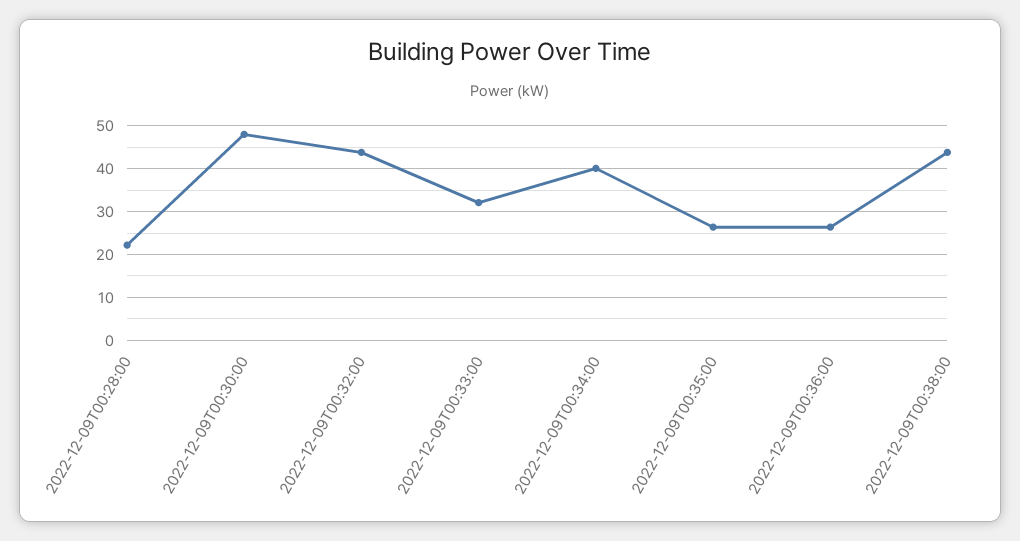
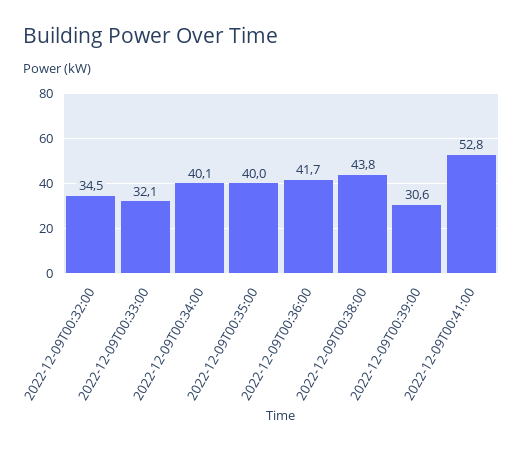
2022-12-09T00:28:00: 22 -> none
2022-12-09T00:30:00: 48 -> none
2022-12-09T00:32:00: 44 -> 34.5
2022-12-09T00:35:00: 26 -> 40
2022-12-09T00:36:00: 26 -> 41.7
2022-12-09T00:39:00: none -> 30.6
2022-12-09T00:41:00: none -> 52.8

